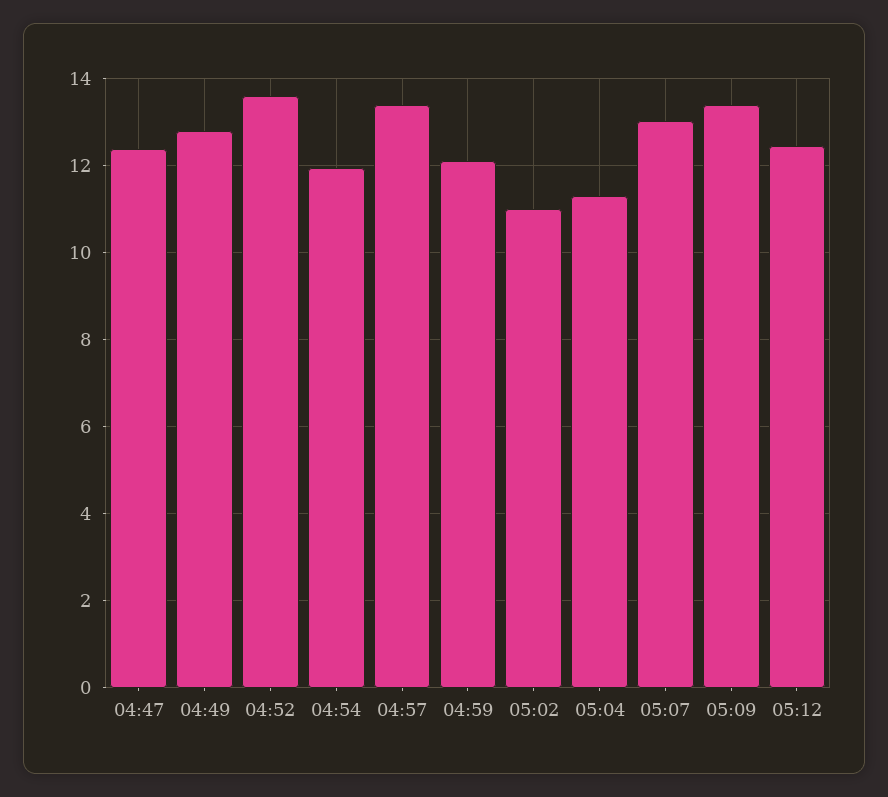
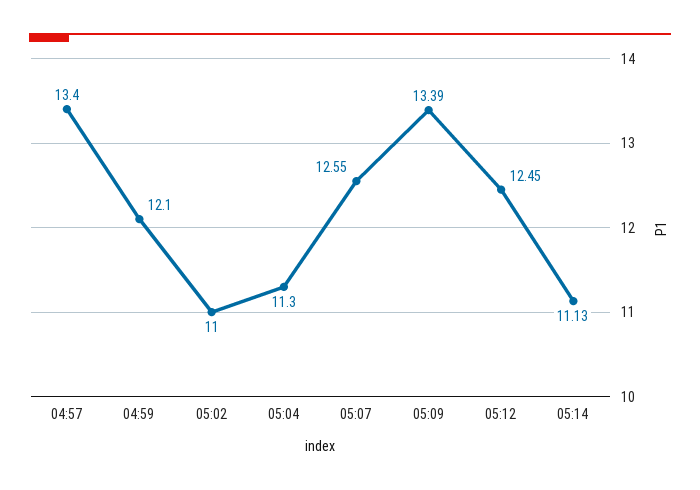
04:47: 12.4 -> none
04:49: 12.8 -> none
04:52: 13.6 -> none
04:54: 12 -> none
05:07: 13 -> 12.55
05:14: none -> 11.13

